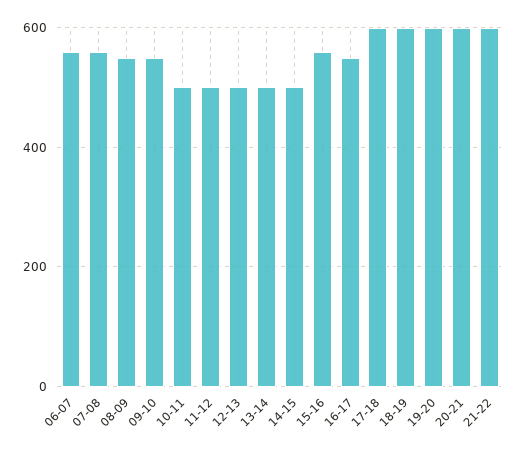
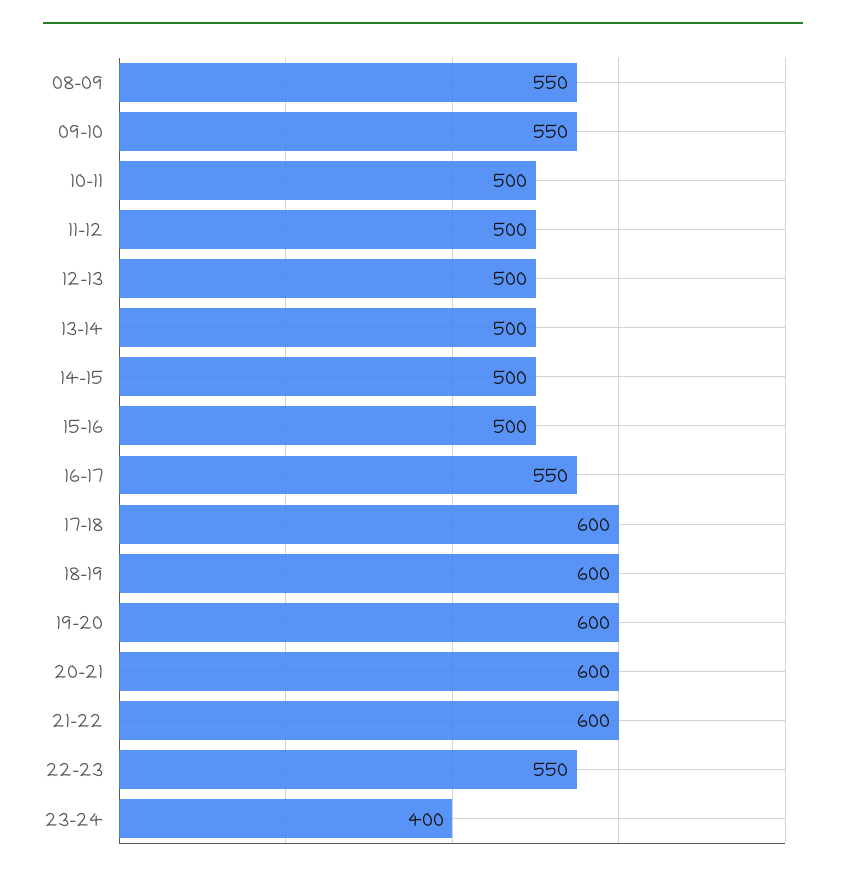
06-07: 560 -> none
07-08: 560 -> none
15-16: 560 -> 500
22-23: none -> 550
23-24: none -> 400

